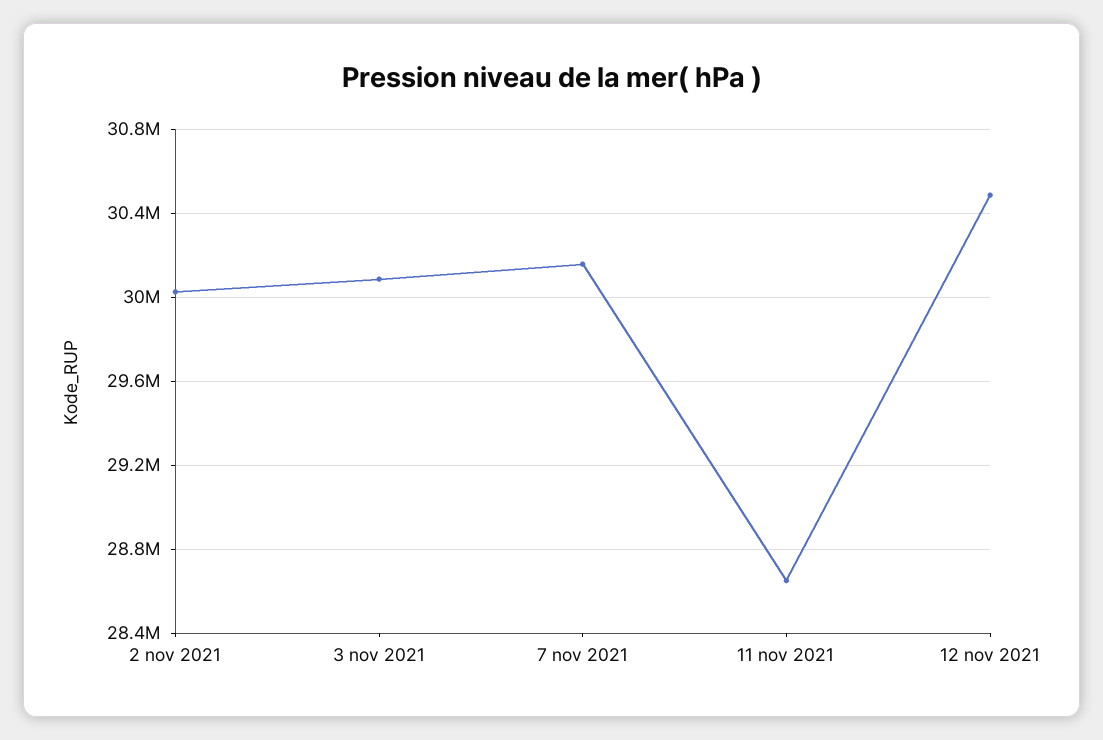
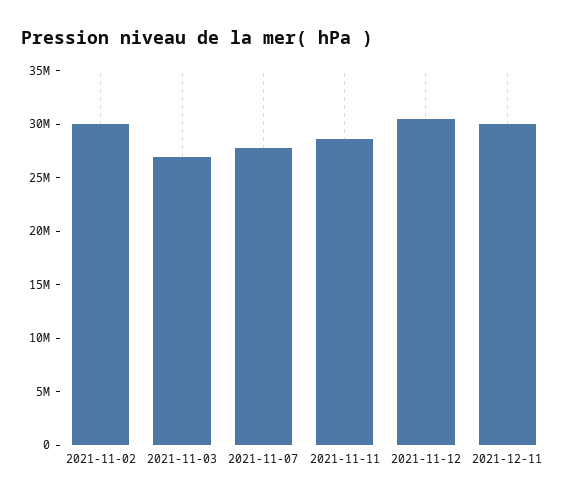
3 nov 2021: 30100000 -> 27000000
7 nov 2021: 30150000 -> 28000000
2021-12-11: none -> 30000000

